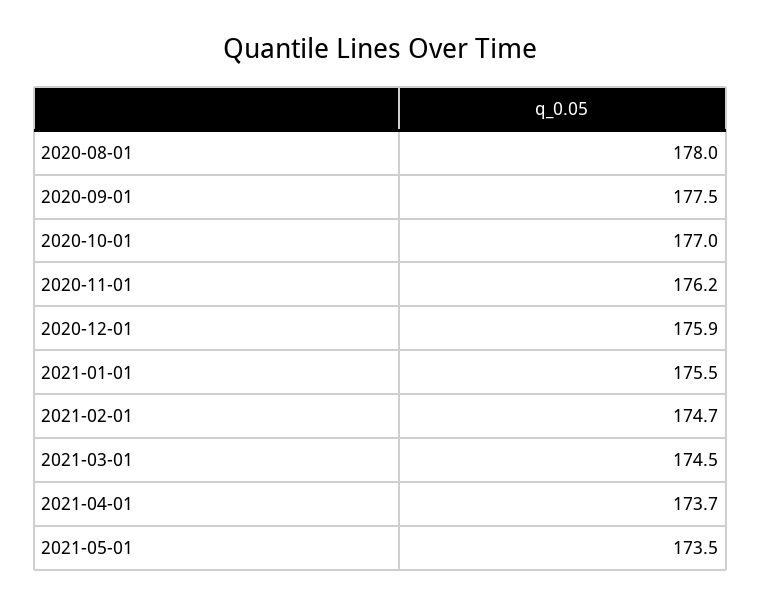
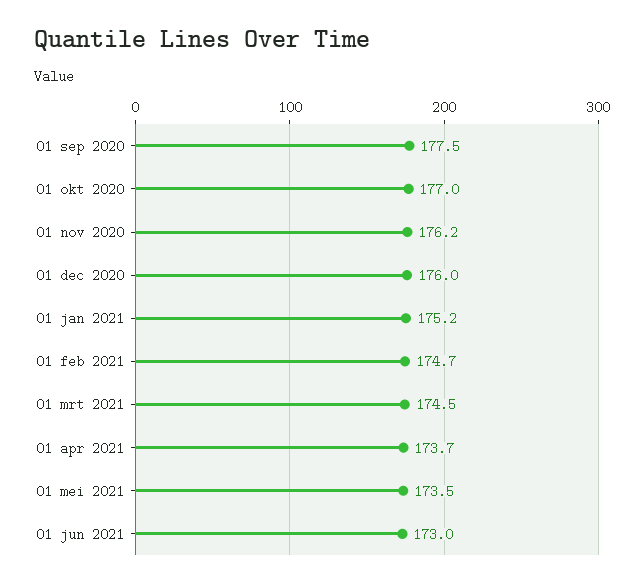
2020-08-01: 178 -> none
2020-12-01: 175.9 -> 176
2021-01-01: 175.5 -> 175.2
01 jun 2021: none -> 173

